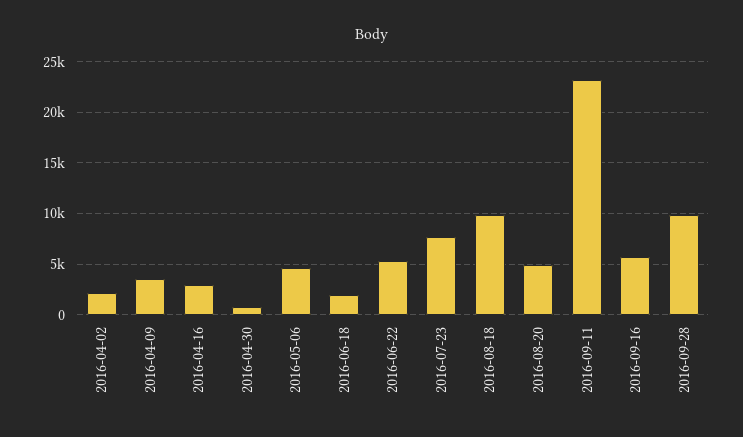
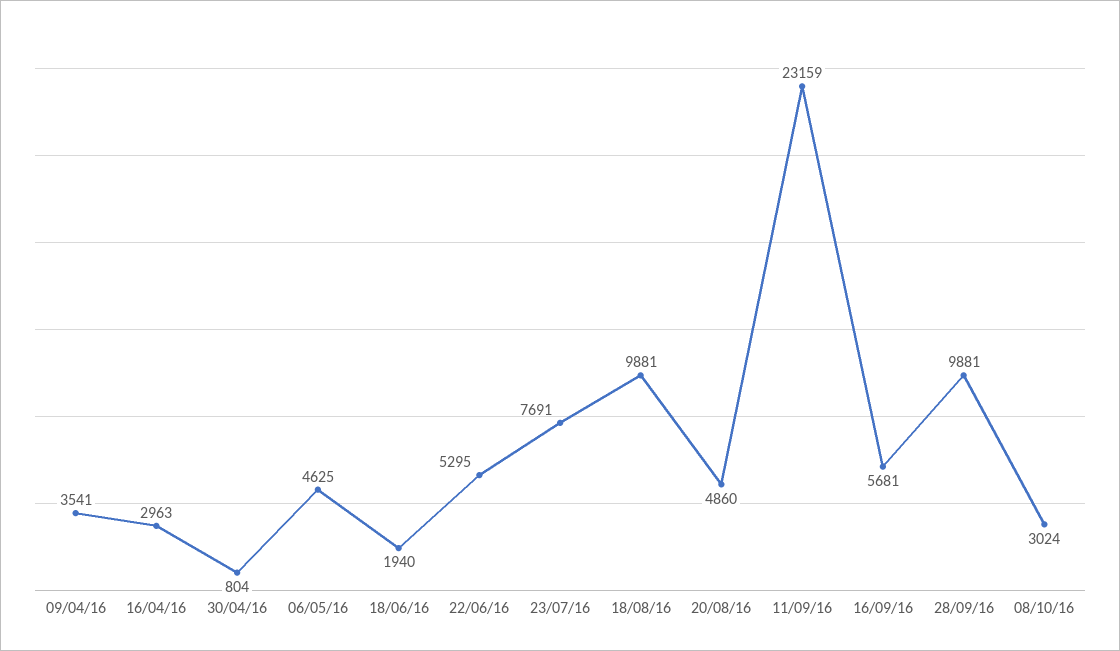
2016-04-02: 2000 -> none
08/10/16: none -> 3024

